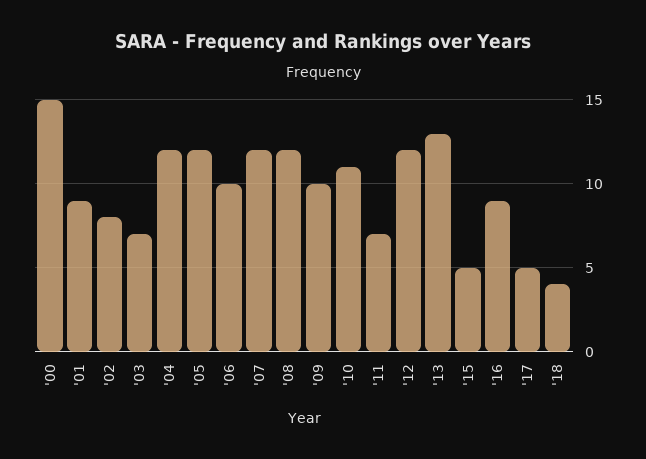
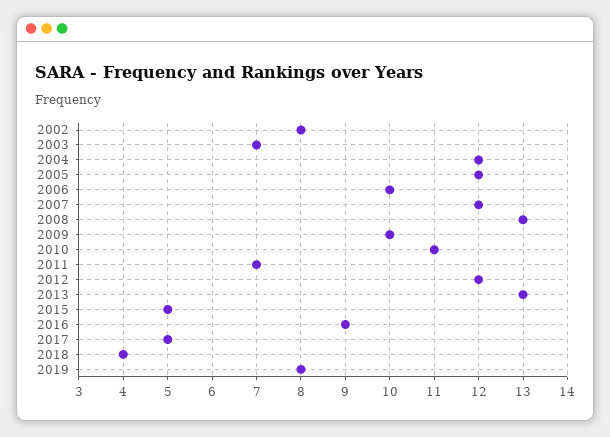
'00: 15 -> none
'01: 9 -> none
'08: 12 -> 13
2019: none -> 8

